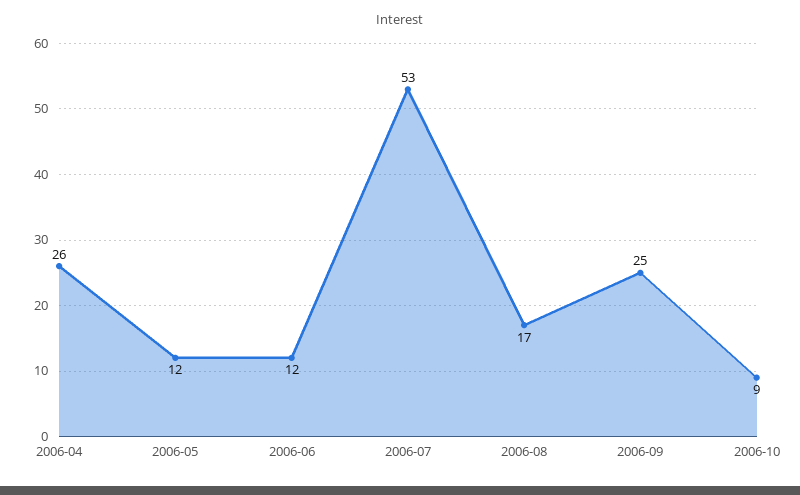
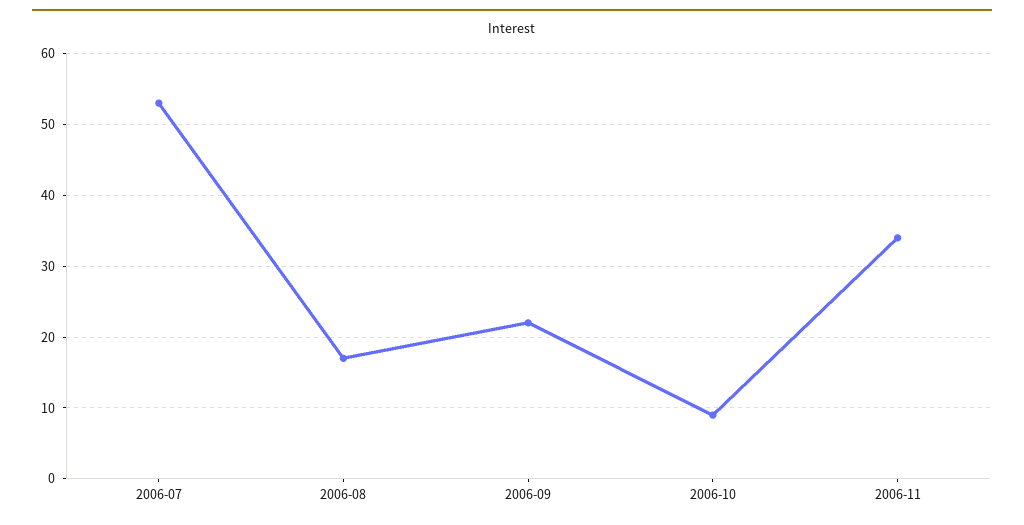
2006-04: 26 -> none
2006-05: 12 -> none
2006-06: 12 -> none
2006-09: 25 -> 22
2006-11: none -> 34

